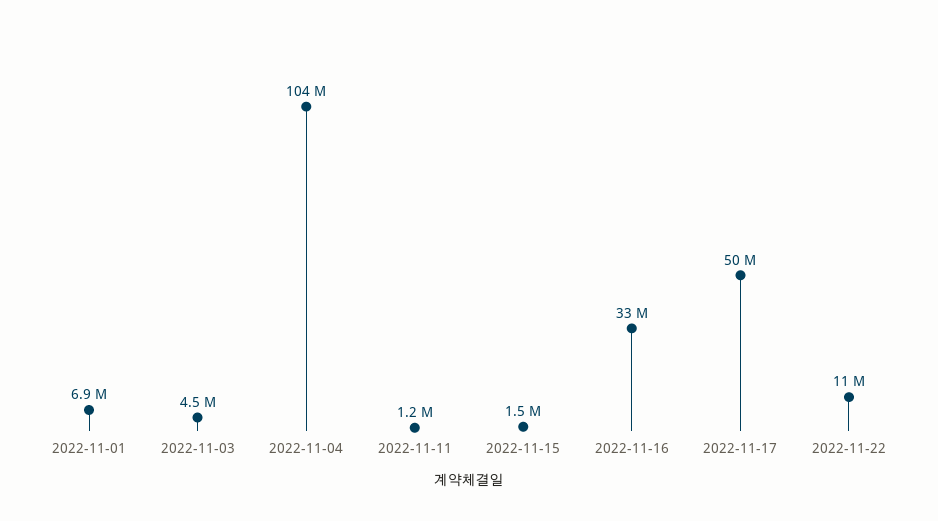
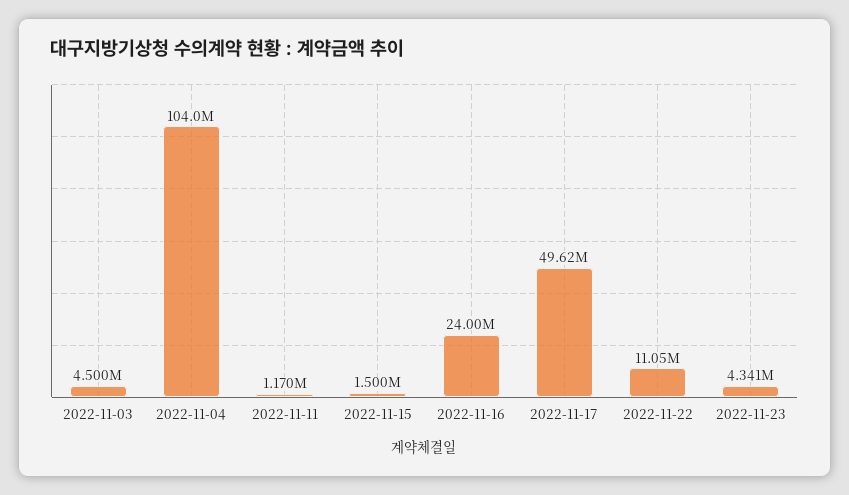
2022-11-01: 6900000 -> none
2022-11-16: 33000000 -> 24000000
2022-11-23: none -> 4341000

